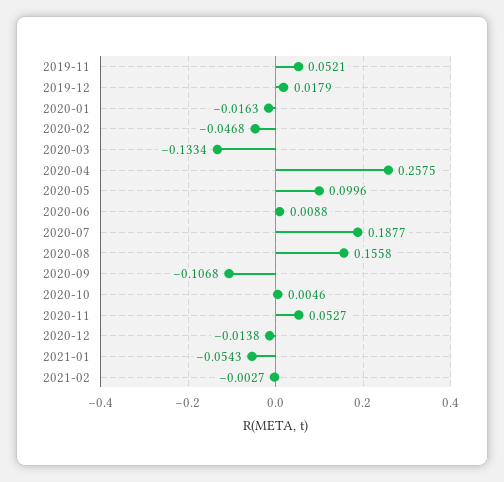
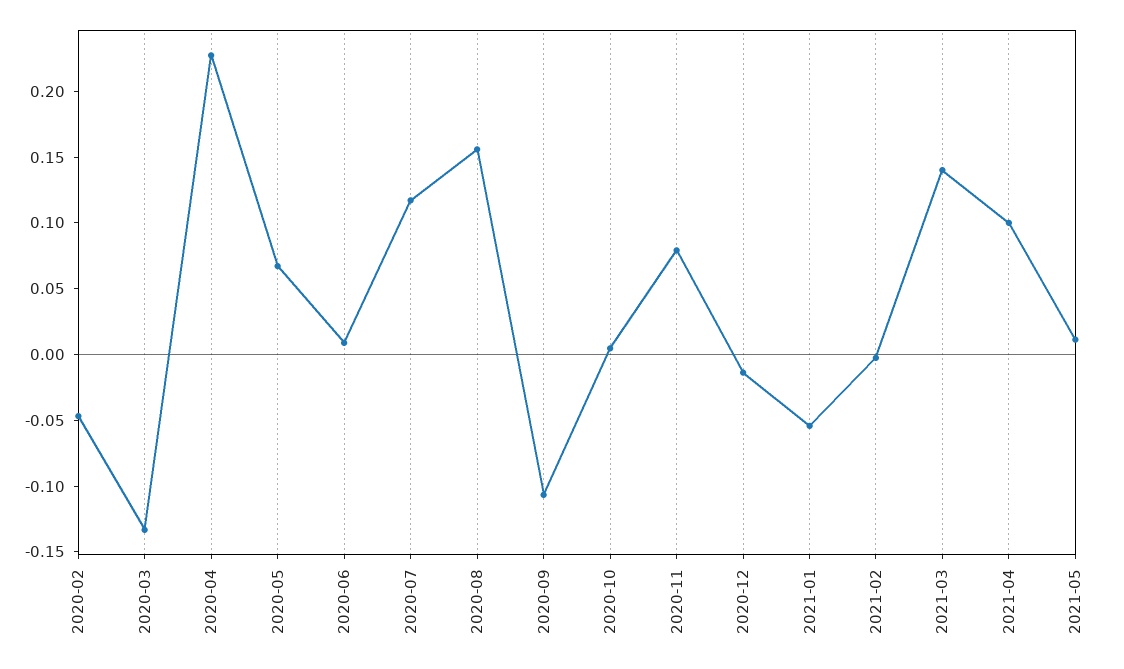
2019-11: 0.0521 -> none
2019-12: 0.0179 -> none
2020-01: -0.0163 -> none
2020-04: 0.2575 -> 0.23
2020-05: 0.0996 -> 0.07
2020-07: 0.1877 -> 0.12
2020-11: 0.0527 -> 0.08
2021-03: none -> 0.14
2021-04: none -> 0.1
2021-05: none -> 0.01

